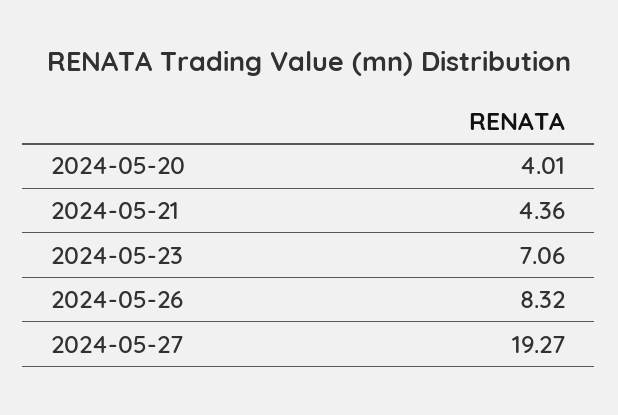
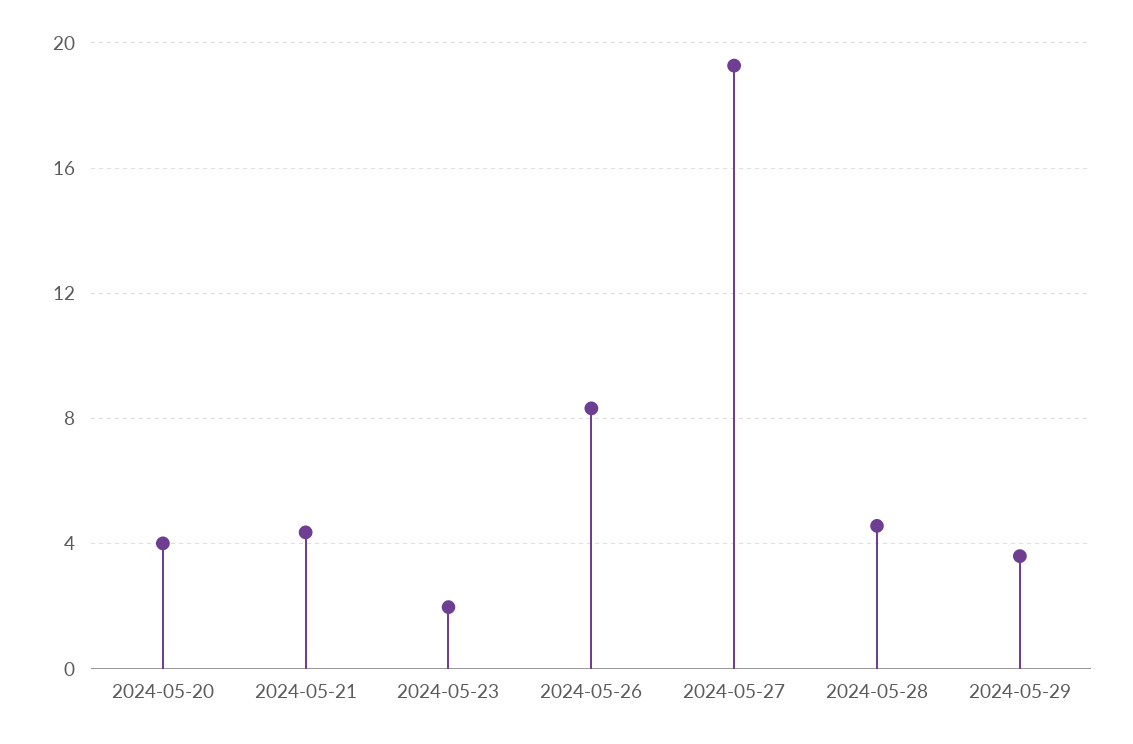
2024-05-23: 7.06 -> 2
2024-05-28: none -> 4.5
2024-05-29: none -> 3.5

